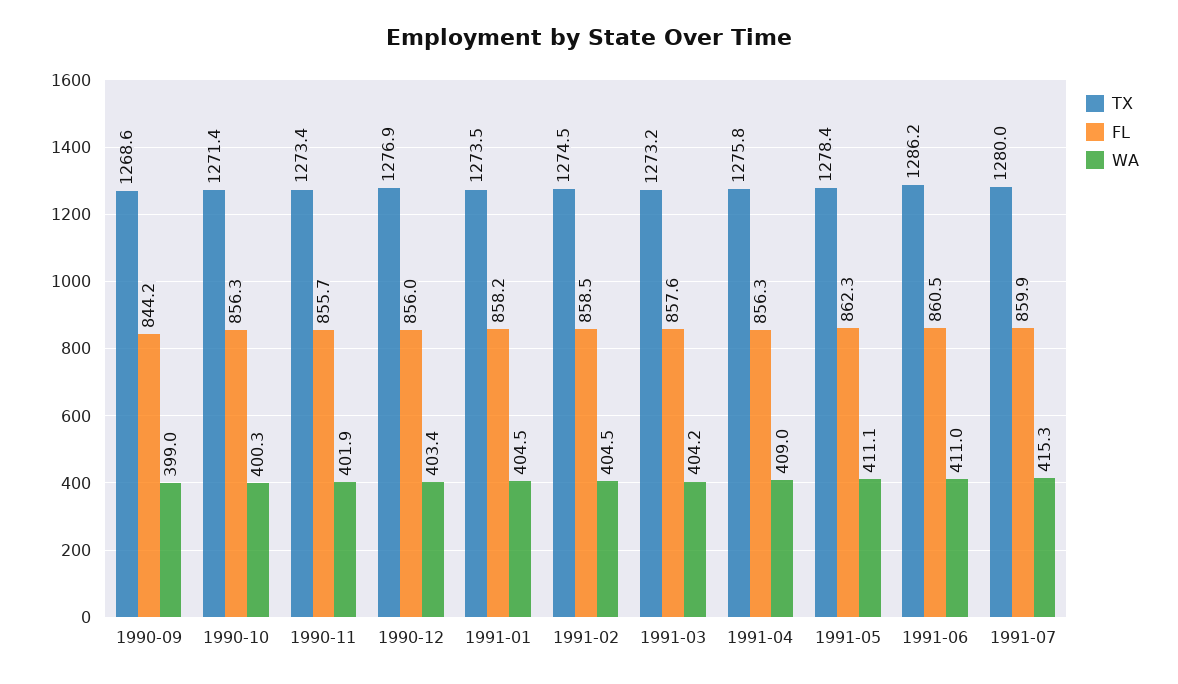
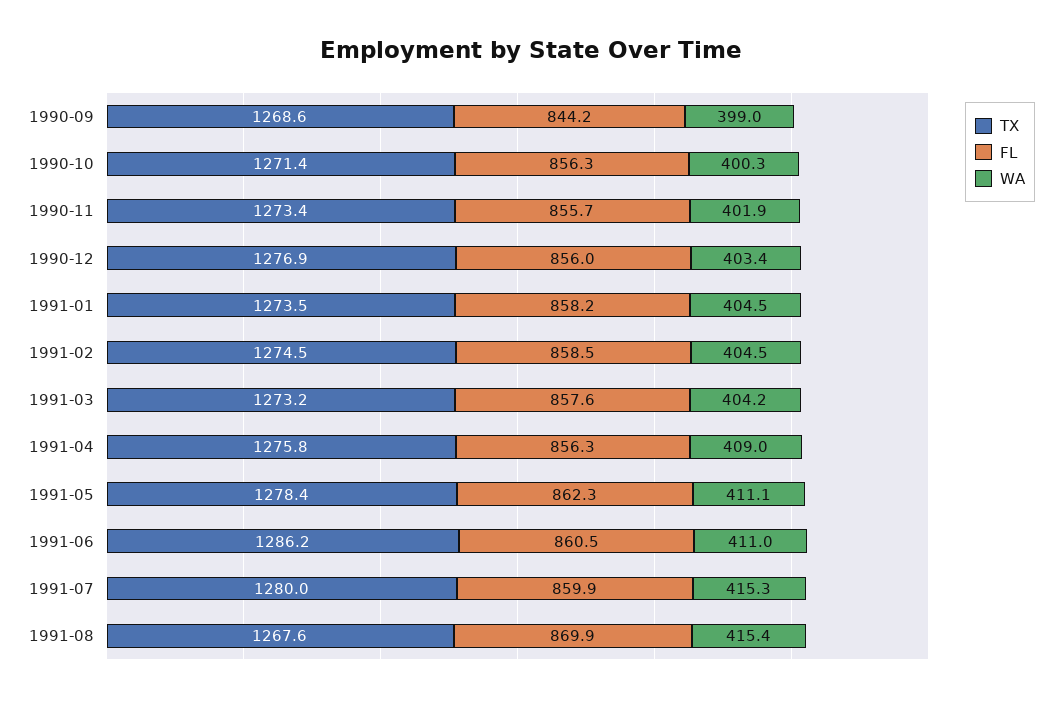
TX, 1991-08: none -> 1267.6
FL, 1991-08: none -> 869.9
WA, 1991-08: none -> 415.4

